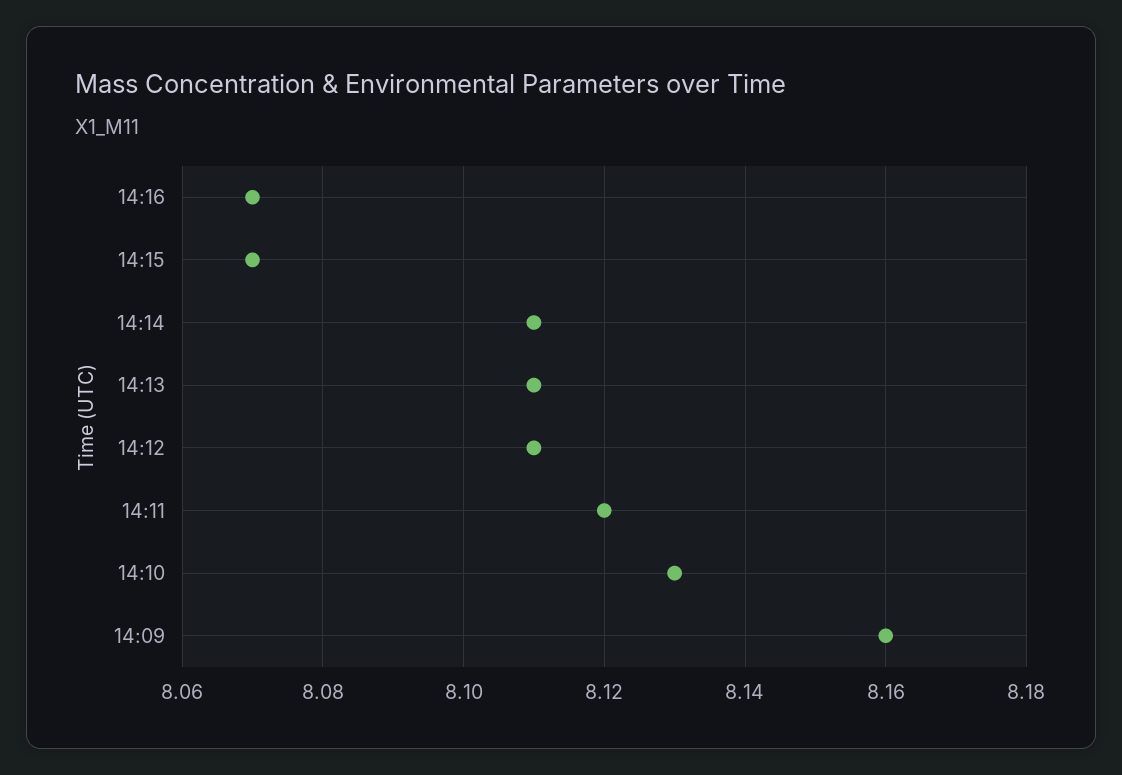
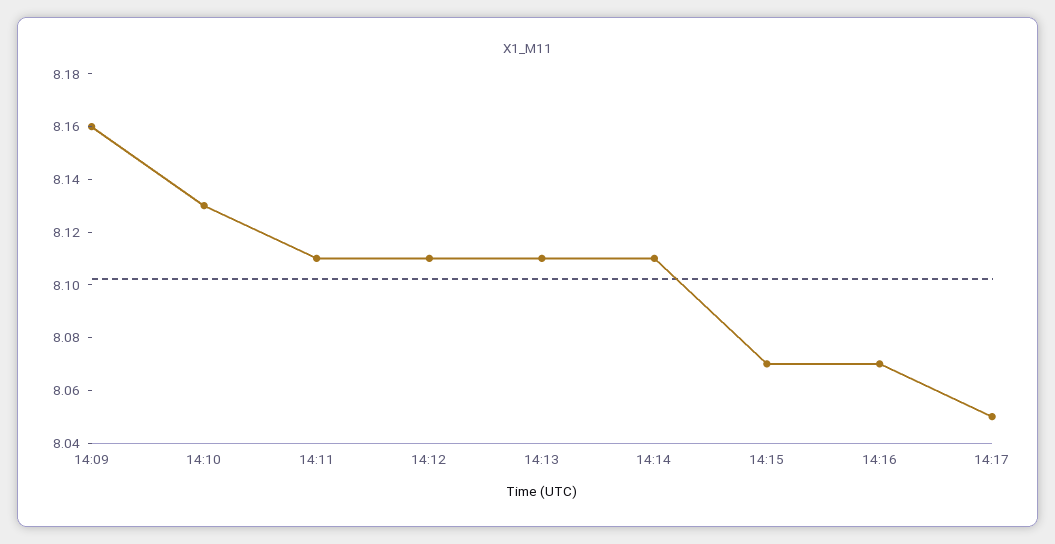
14:11: 8.12 -> 8.11
14:17: none -> 8.05

